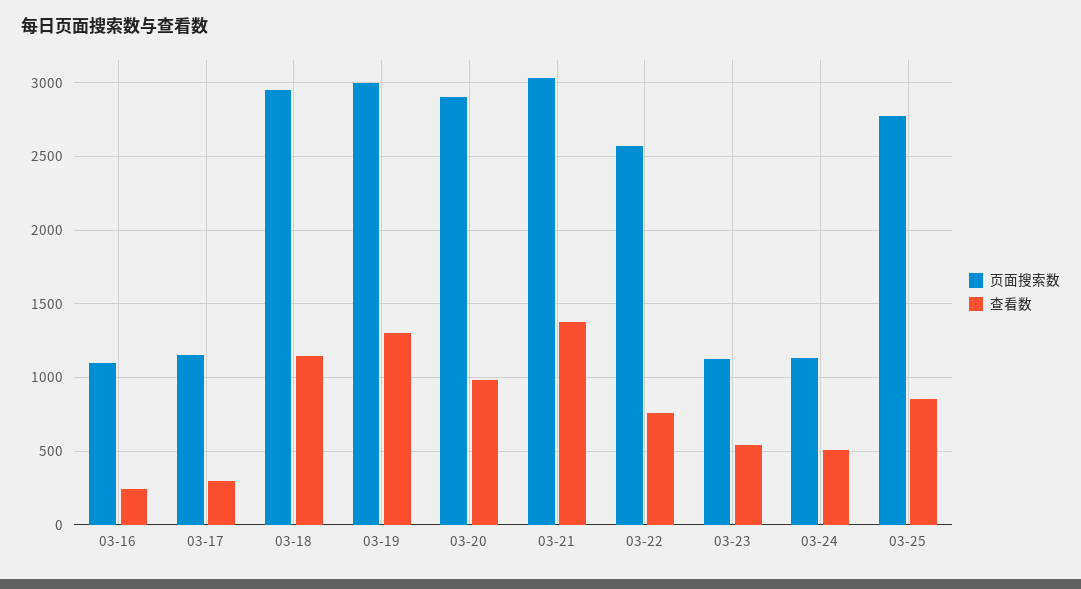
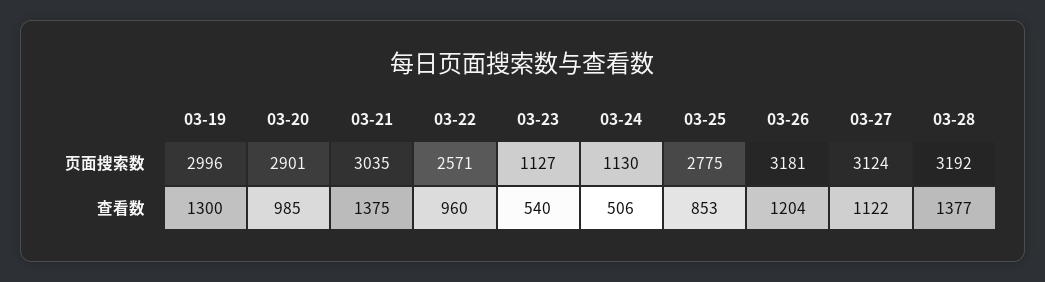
页面搜索数, 03-16: 1100 -> none
查看数, 03-16: 250 -> none
页面搜索数, 03-17: 1150 -> none
查看数, 03-17: 300 -> none
页面搜索数, 03-18: 2950 -> none
查看数, 03-18: 1150 -> none
查看数, 03-22: 750 -> 960
页面搜索数, 03-26: none -> 3181
页面搜索数, 03-27: none -> 3124
页面搜索数, 03-28: none -> 3192
查看数, 03-26: none -> 1204
查看数, 03-27: none -> 1122
查看数, 03-28: none -> 1377

